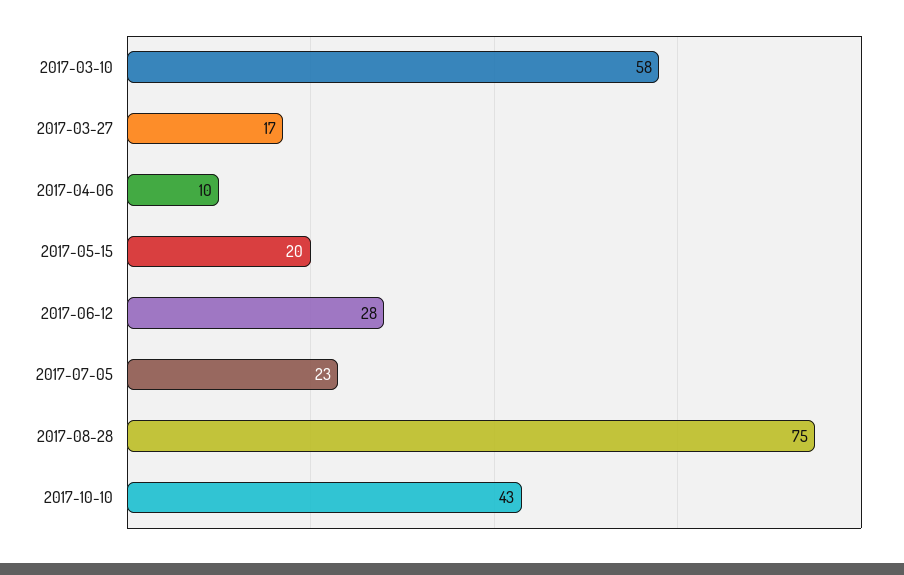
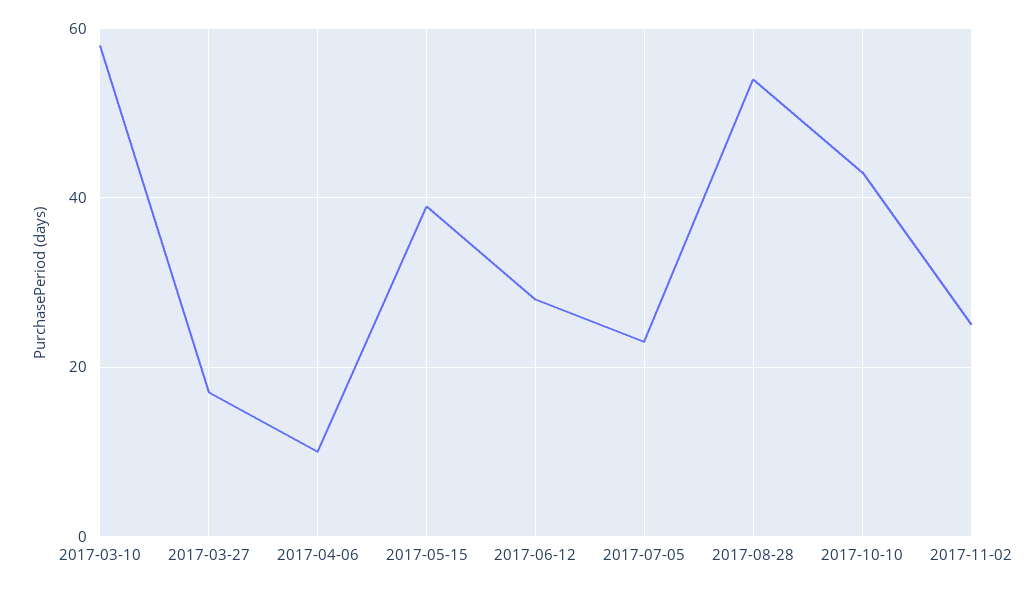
2017-05-15: 20 -> 40
2017-08-28: 75 -> 55
2017-11-02: none -> 25

